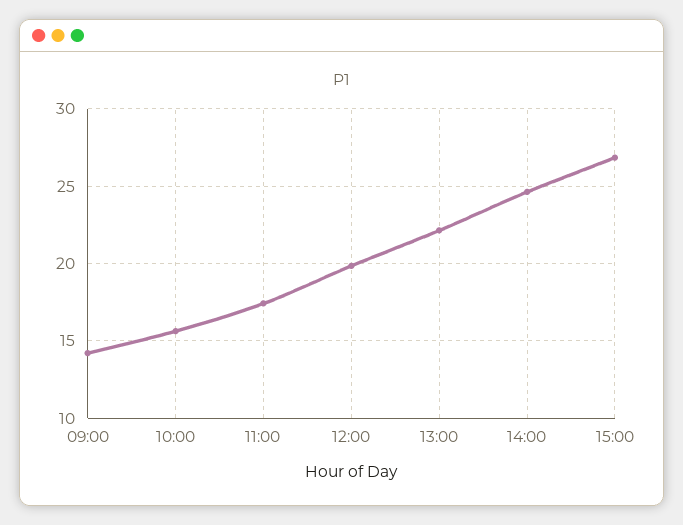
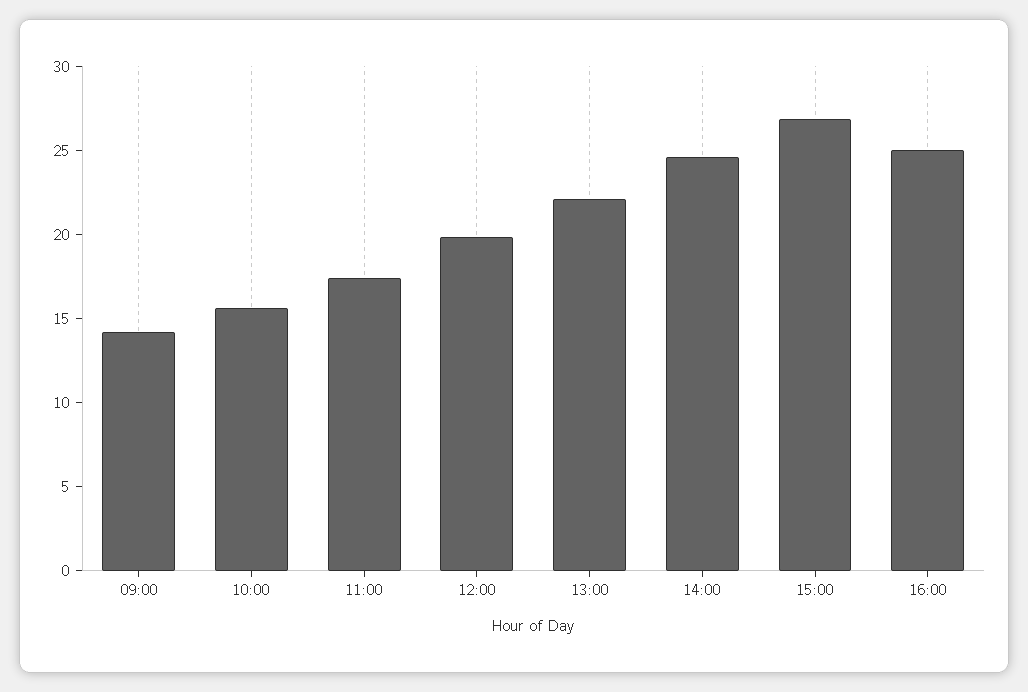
16:00: none -> 25

